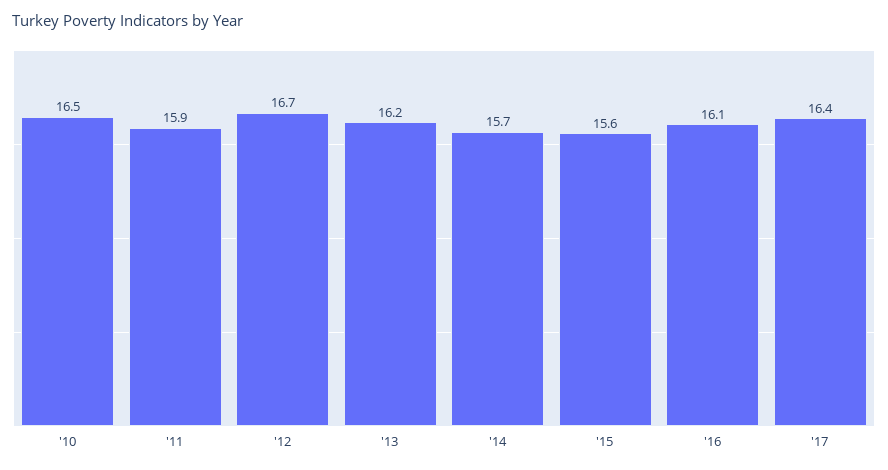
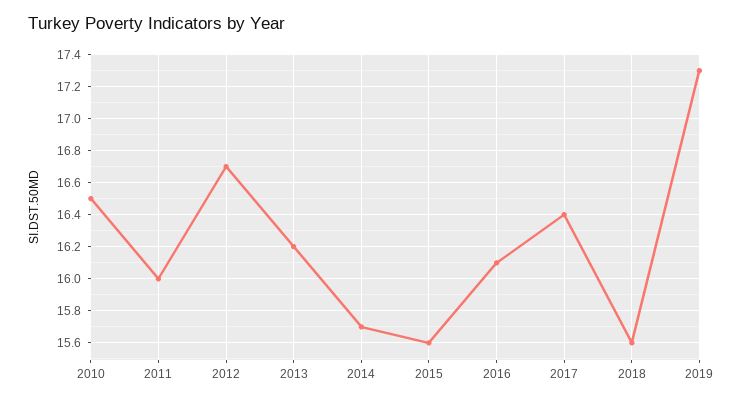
'11: 15.9 -> 16
2018: none -> 15.6
2019: none -> 17.3

